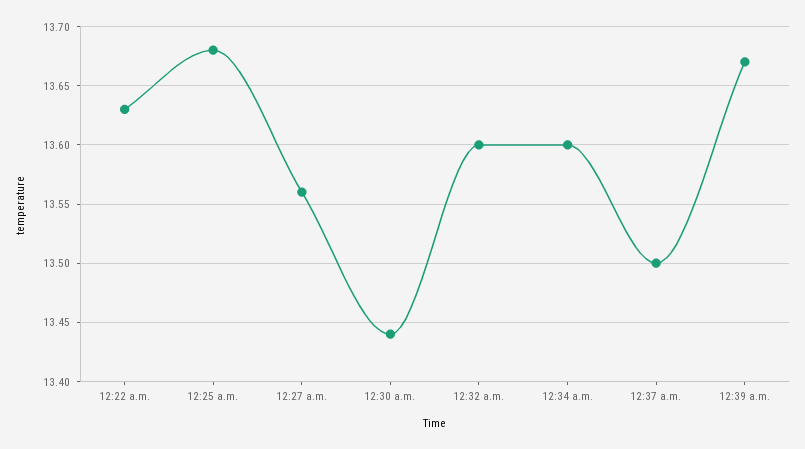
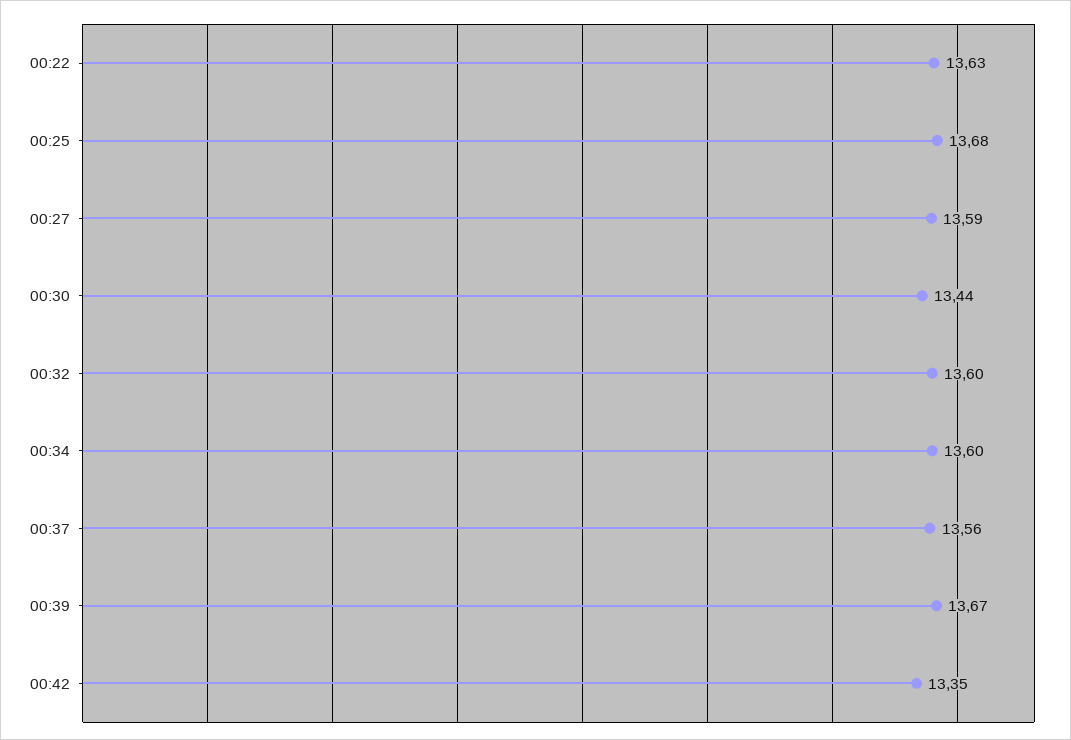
12:27 a.m.: 13.56 -> 13.59
12:37 a.m.: 13.5 -> 13.56
00:42: none -> 13.35

